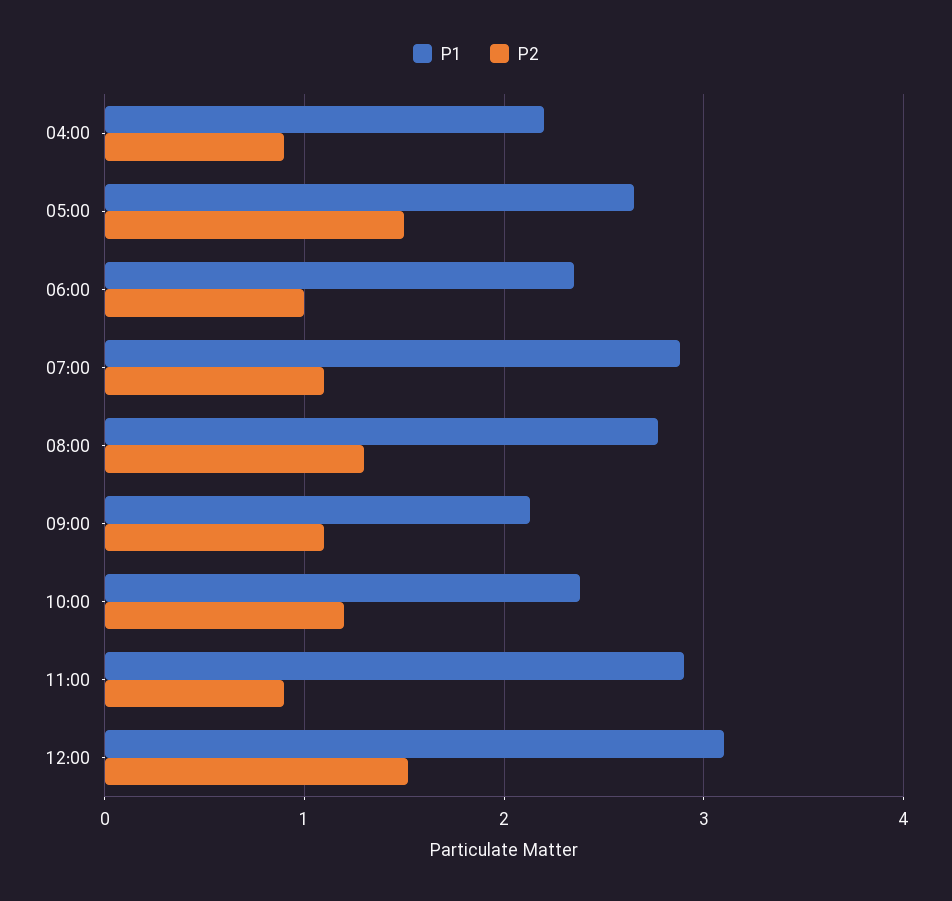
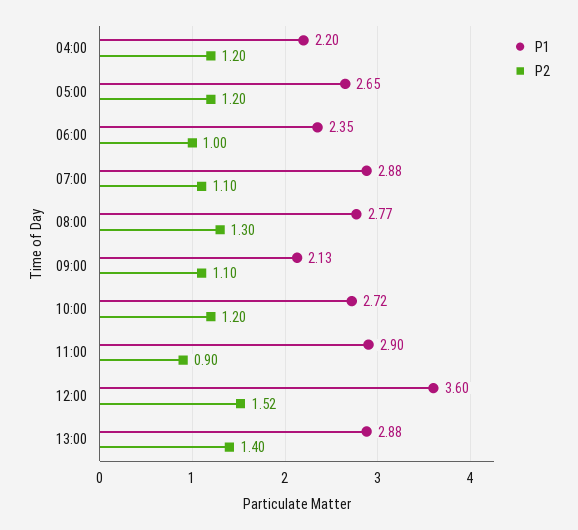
P2, 04:00: 0.9 -> 1.2
P2, 05:00: 1.5 -> 1.2
P1, 10:00: 2.4 -> 2.72
P1, 12:00: 3.1 -> 3.6
P1, 13:00: none -> 2.88
P2, 13:00: none -> 1.4

